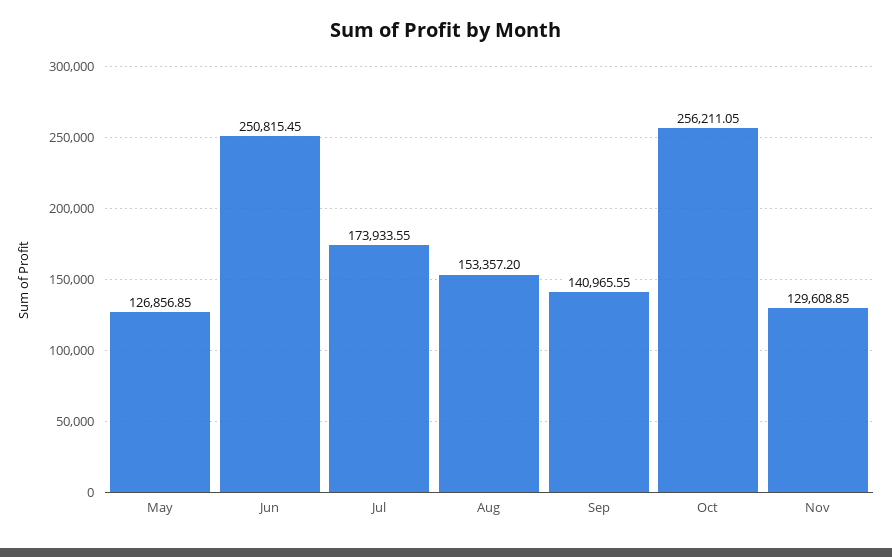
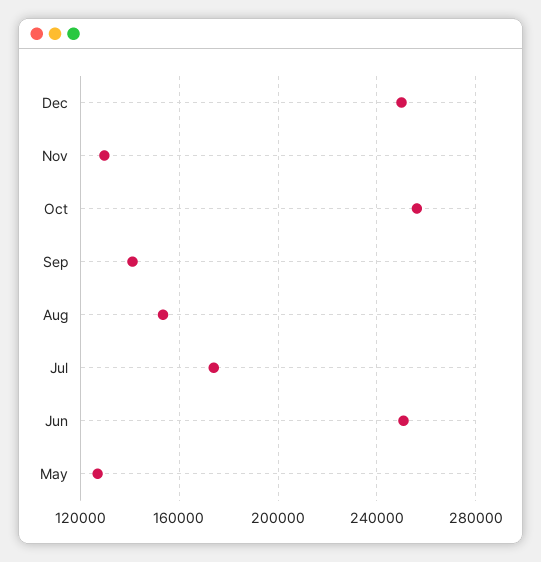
Dec: none -> 250000

